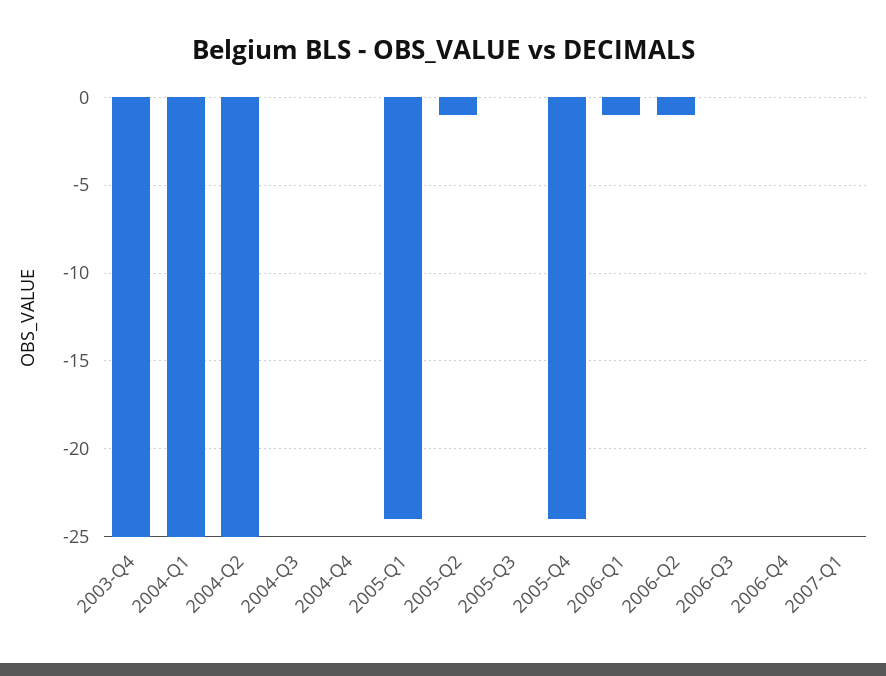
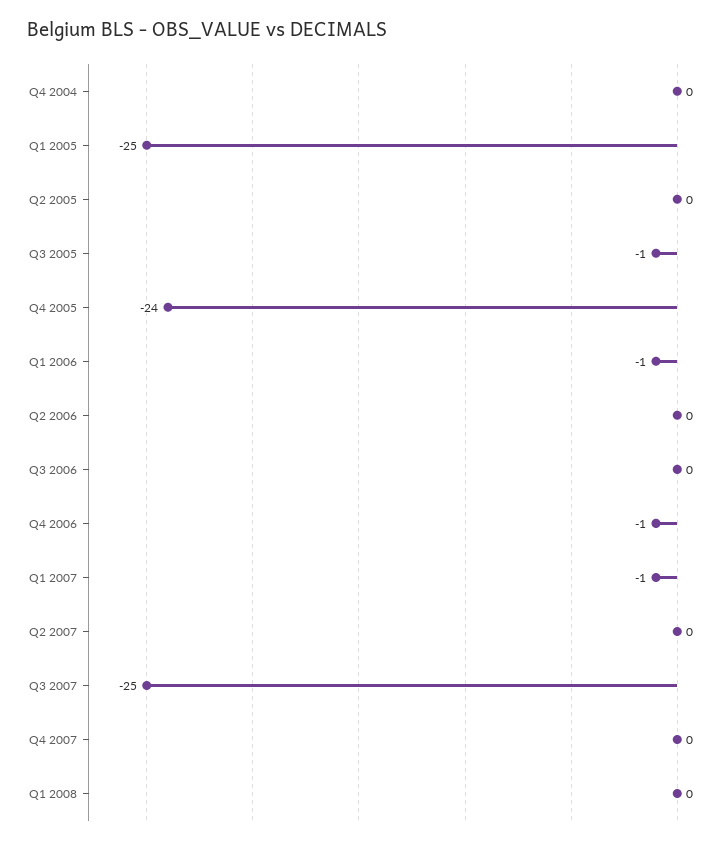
2003-Q4: -25 -> none
2004-Q1: -25 -> none
2004-Q2: -25 -> none
2004-Q3: 0 -> none
2005-Q1: -24 -> -25
2005-Q2: -1 -> 0
2005-Q3: 0 -> -1
2006-Q2: -1 -> 0
2006-Q4: 0 -> -1
2007-Q1: 0 -> -1
Q2 2007: none -> 0
Q3 2007: none -> -25
Q4 2007: none -> 0
Q1 2008: none -> 0

